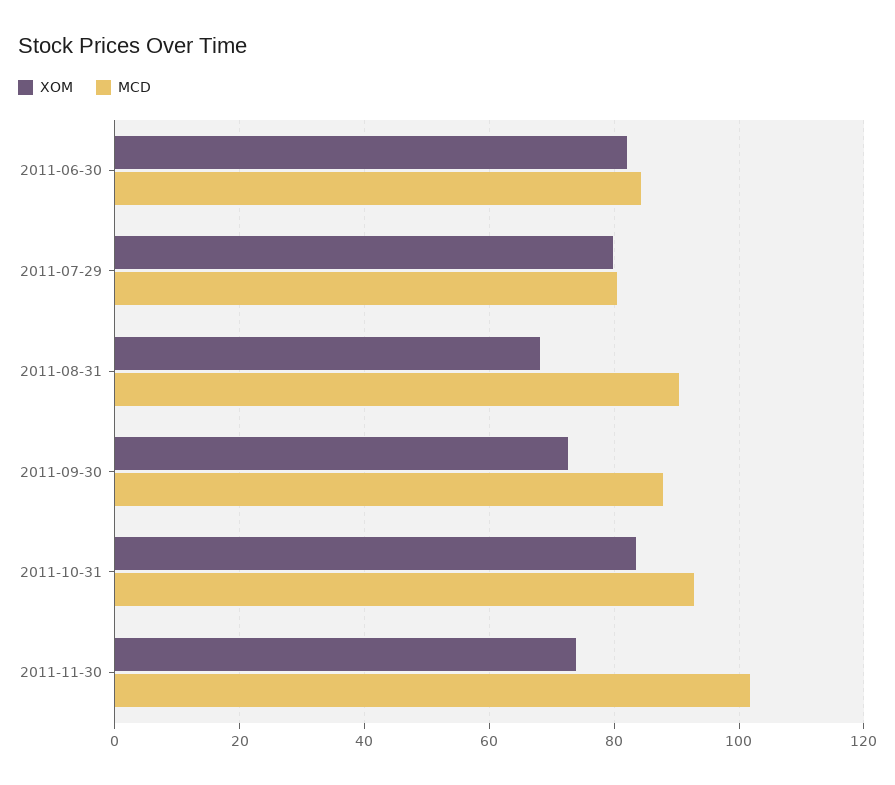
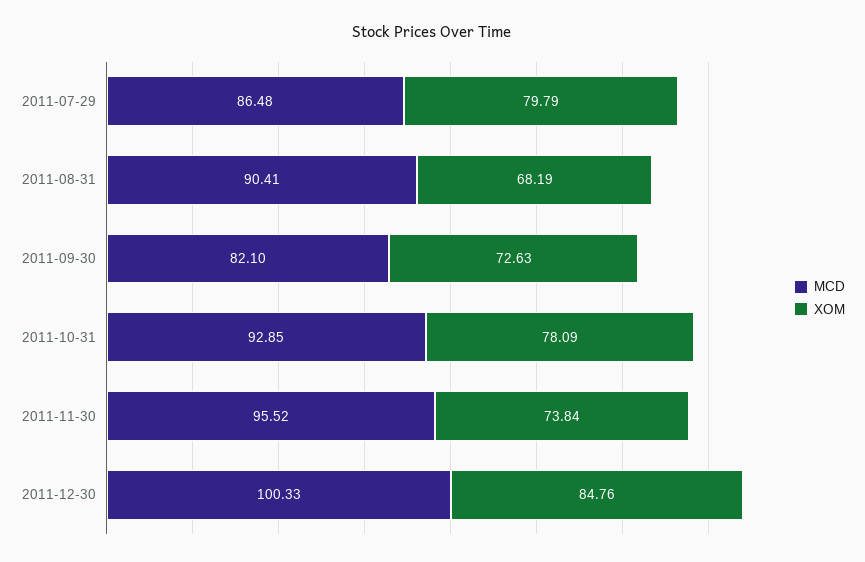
XOM, 2011-06-30: 82 -> none
MCD, 2011-06-30: 84 -> none
MCD, 2011-07-29: 80 -> 86.48
MCD, 2011-09-30: 88 -> 82.1
XOM, 2011-10-31: 84 -> 78.09
MCD, 2011-11-30: 102 -> 95.52
MCD, 2011-12-30: none -> 100.33
XOM, 2011-12-30: none -> 84.76

